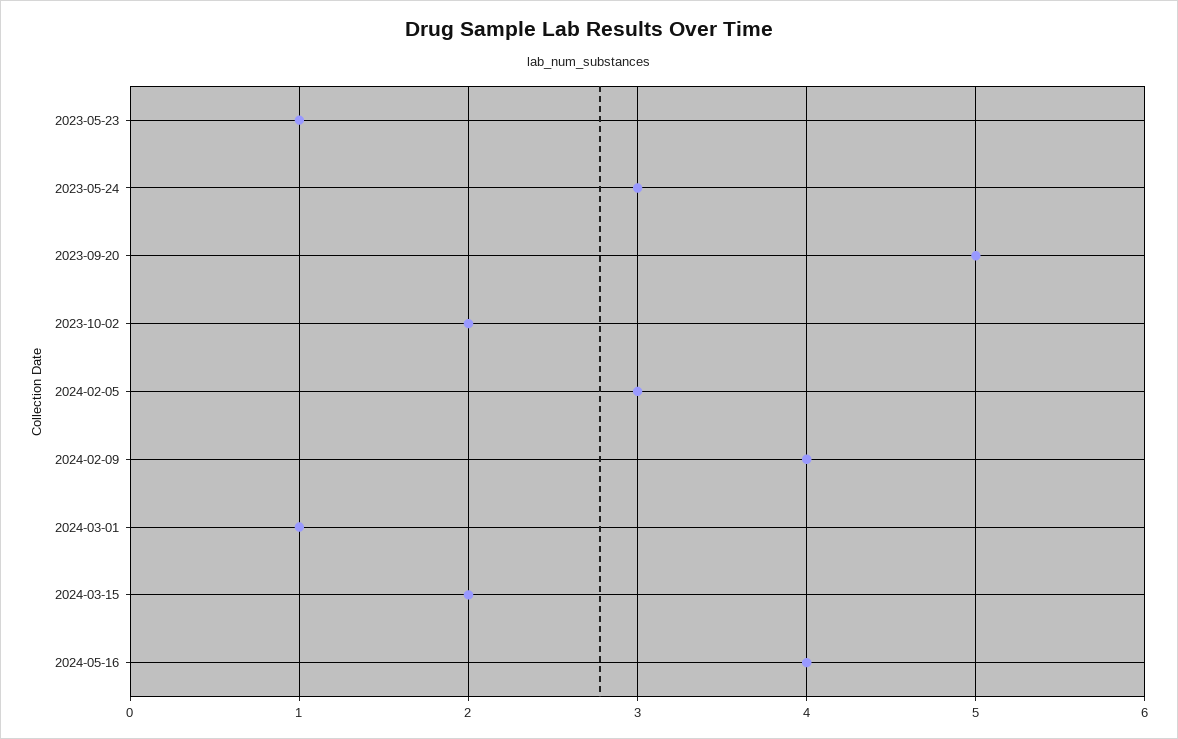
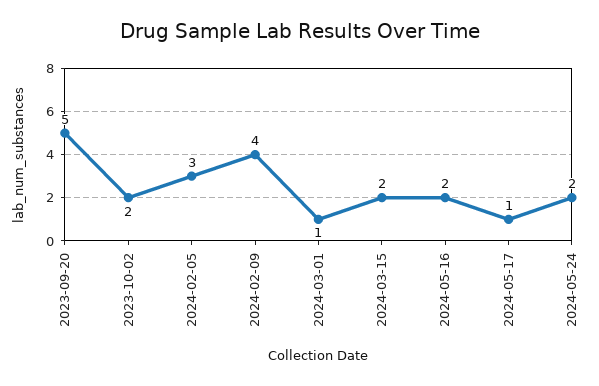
2023-05-23: 1 -> none
2023-05-24: 3 -> none
2024-05-16: 4 -> 2
2024-05-17: none -> 1
2024-05-24: none -> 2

